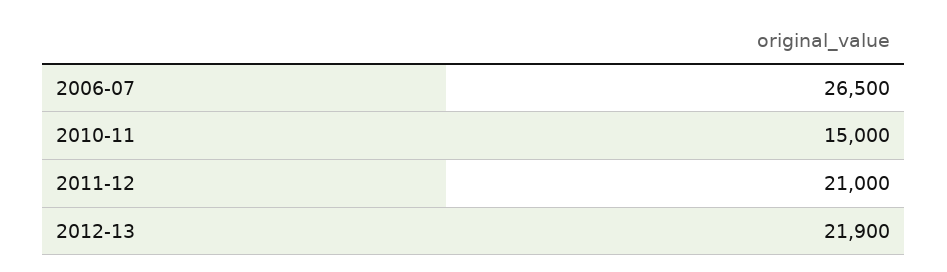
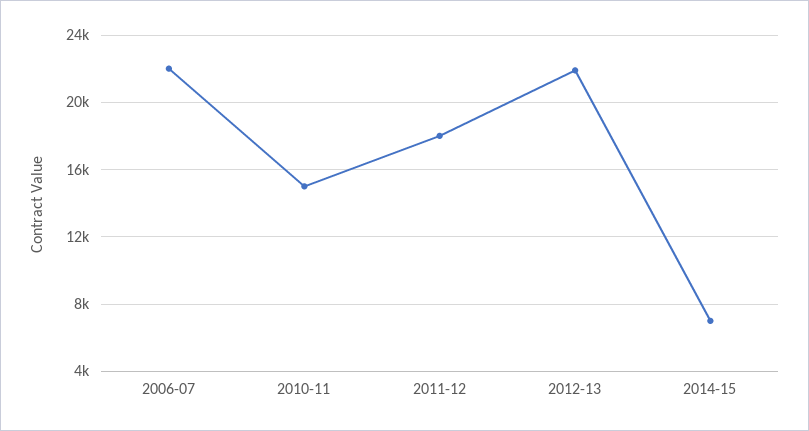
2006-07: 26500 -> 22000
2011-12: 21000 -> 18000
2014-15: none -> 7000

